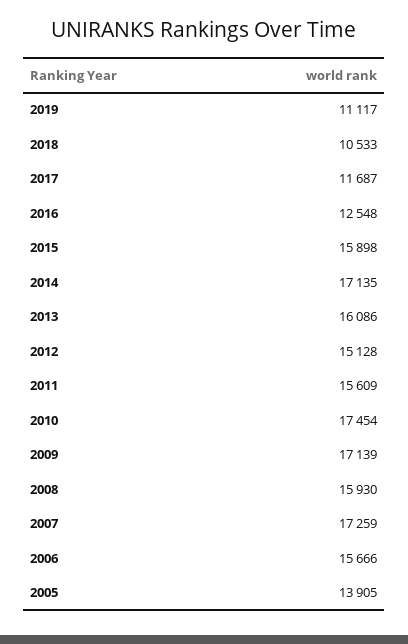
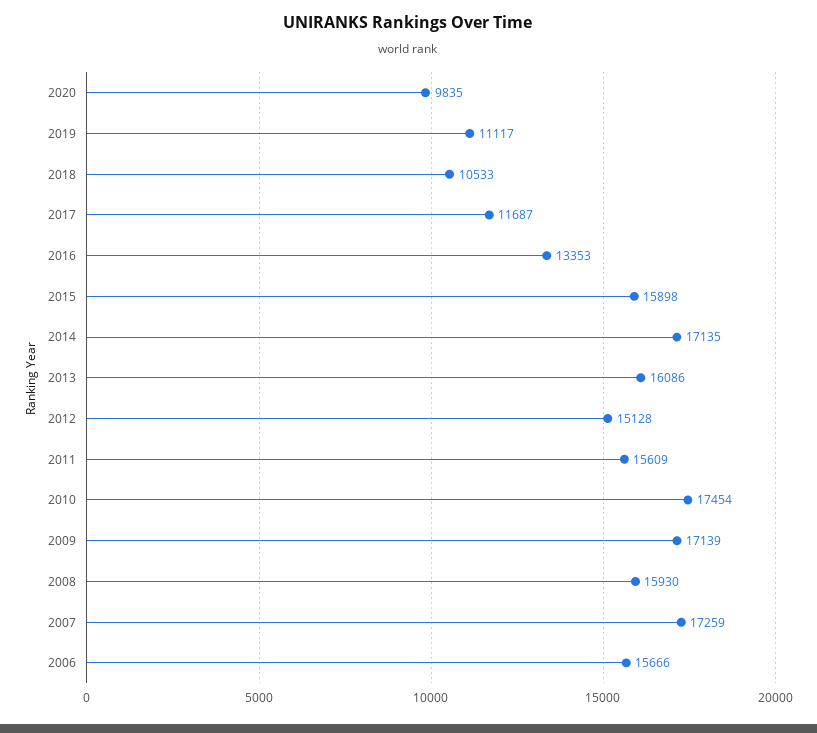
2016: 12548 -> 13353
2005: 13905 -> none
2020: none -> 9835

